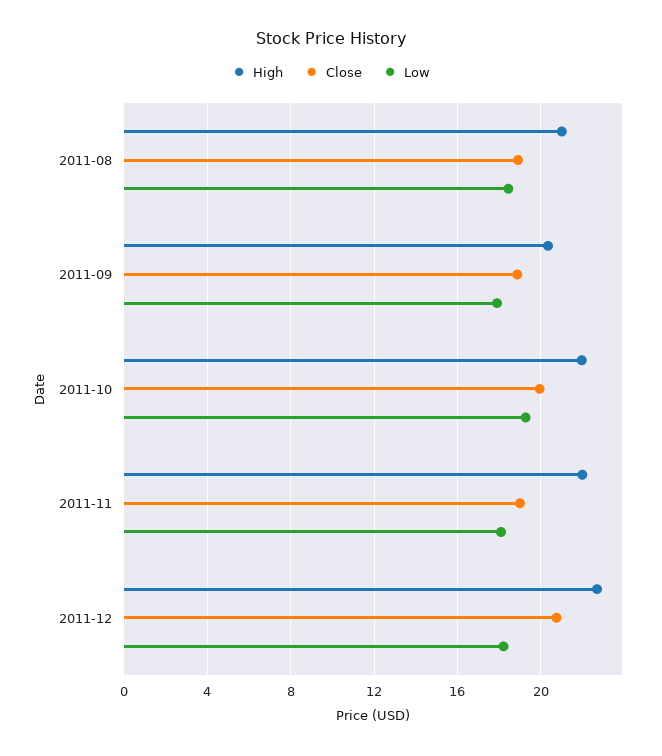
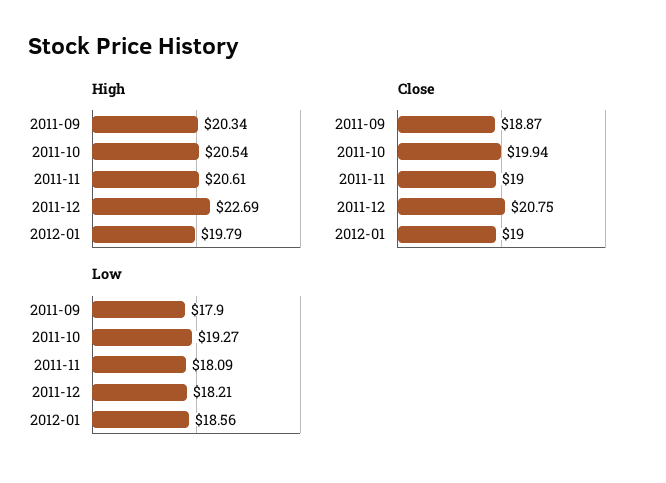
High, 2011-08: 21 -> none
Close, 2011-08: 19 -> none
Low, 2011-08: 18.5 -> none
High, 2011-10: 22 -> 20.54
High, 2011-11: 22 -> 20.61
High, 2012-01: none -> 19.79
Close, 2012-01: none -> 19
Low, 2012-01: none -> 18.56

